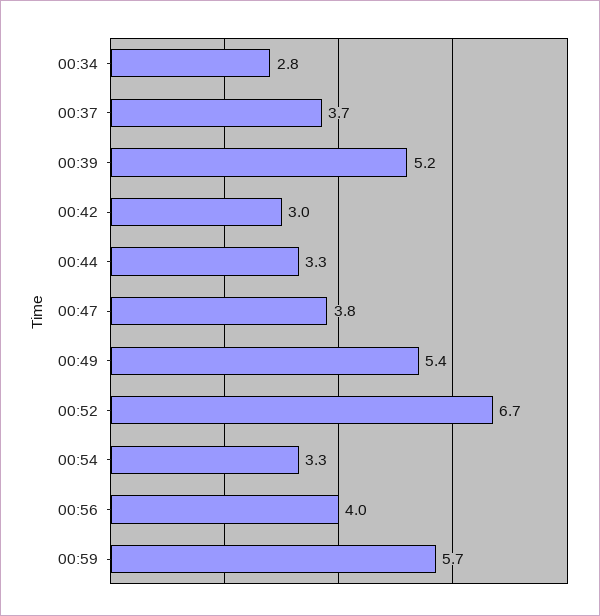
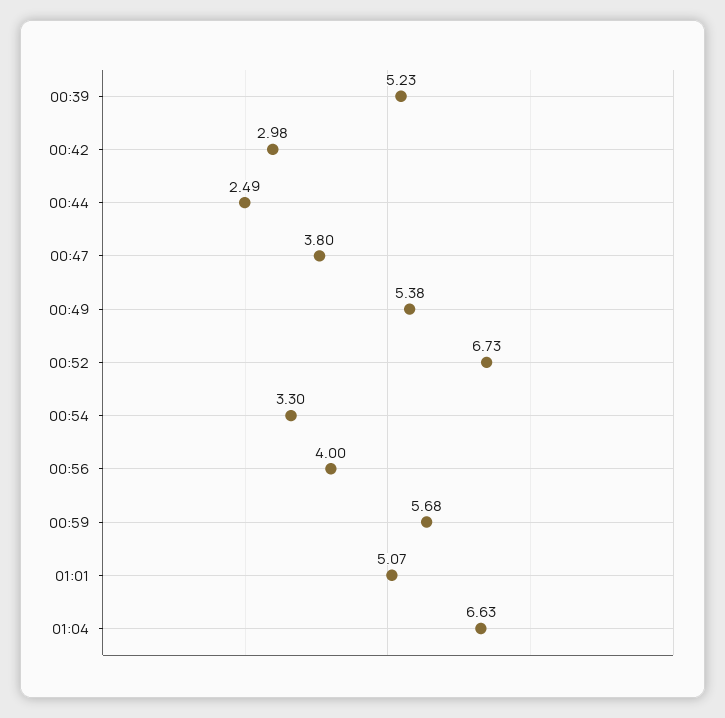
00:34: 2.8 -> none
00:37: 3.7 -> none
00:44: 3.3 -> 2.49
01:01: none -> 5.07
01:04: none -> 6.63

